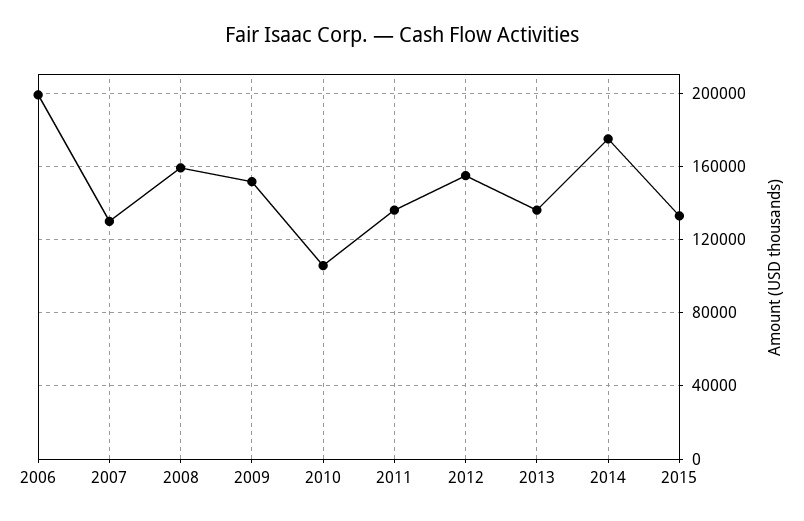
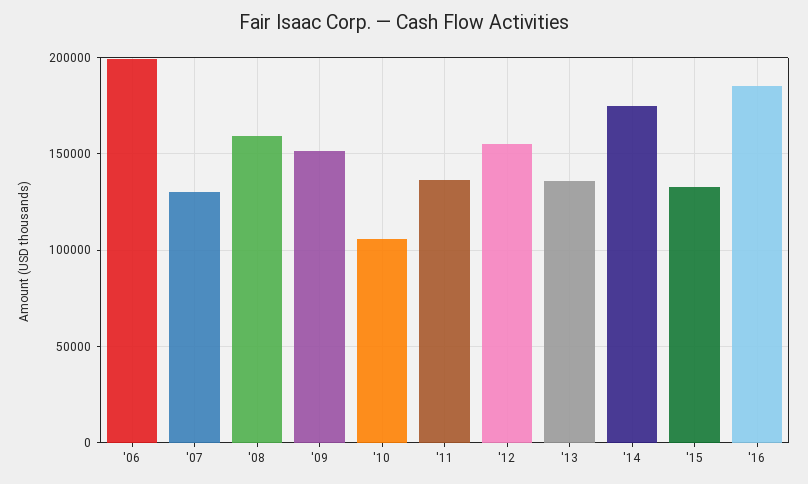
'16: none -> 185000

